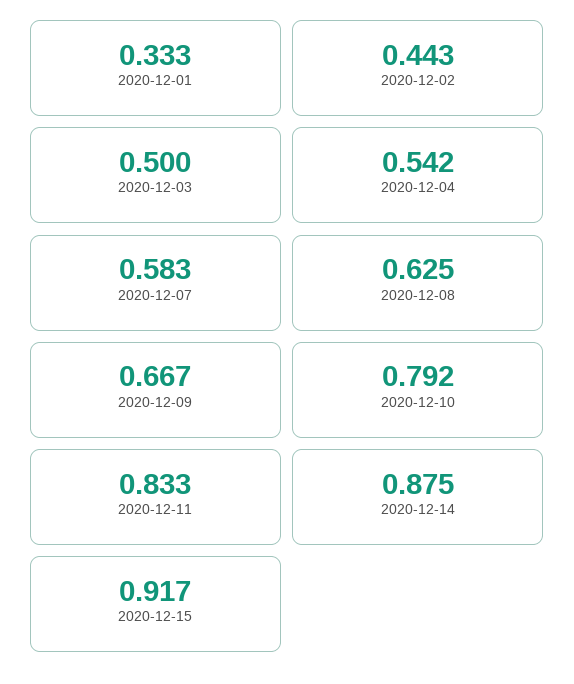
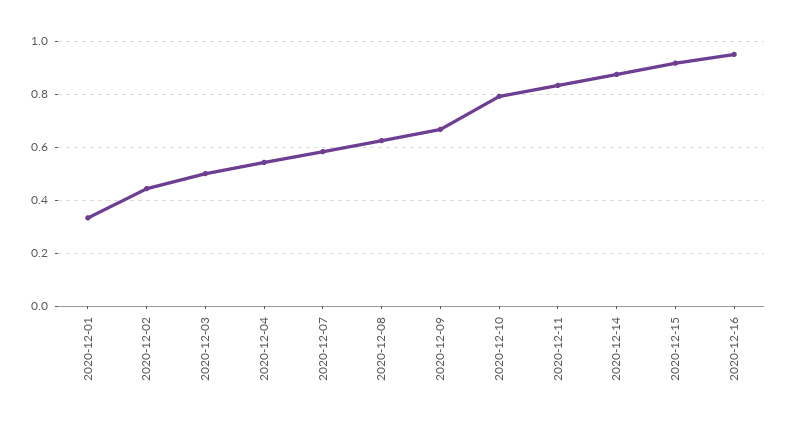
2020-12-16: none -> 0.95

